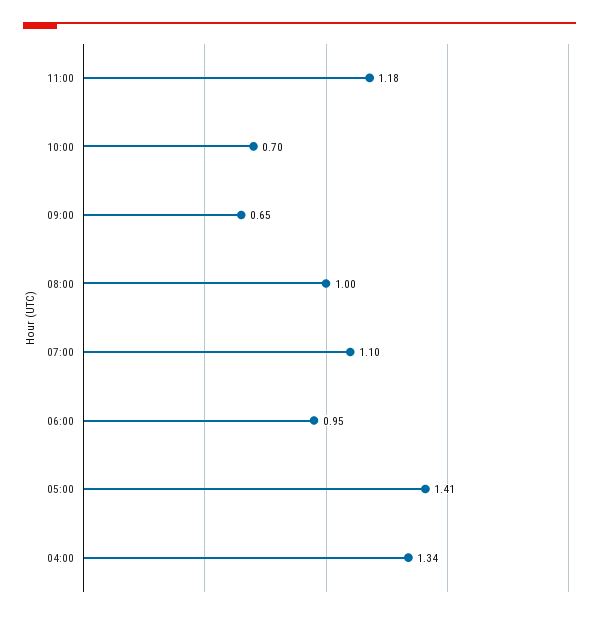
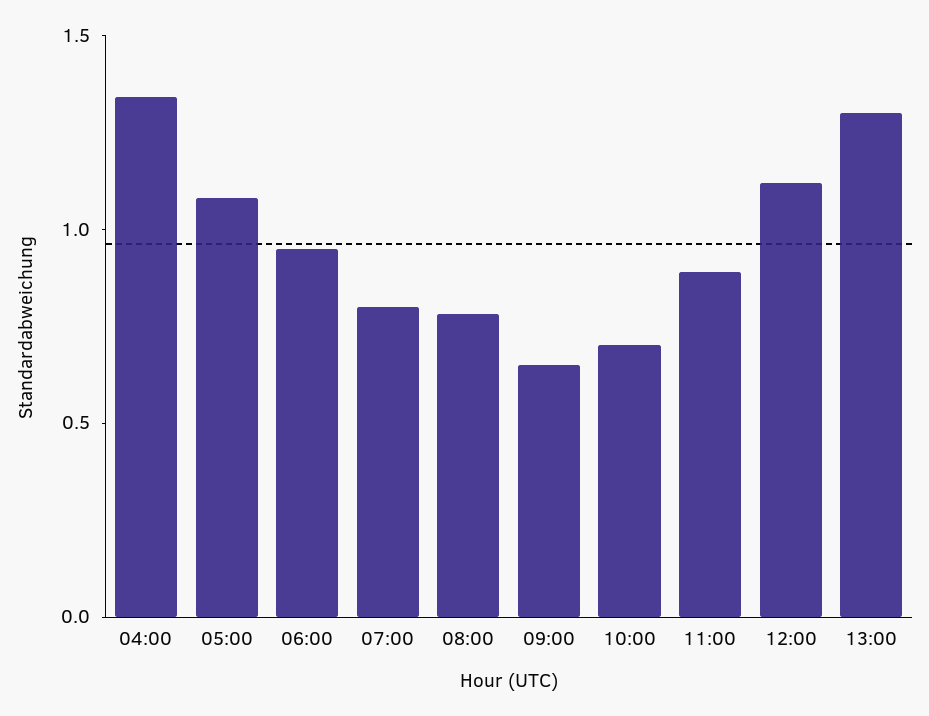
11:00: 1.18 -> 0.9
08:00: 1 -> 0.8
07:00: 1.1 -> 0.8
05:00: 1.41 -> 1.1
12:00: none -> 1.1
13:00: none -> 1.3

